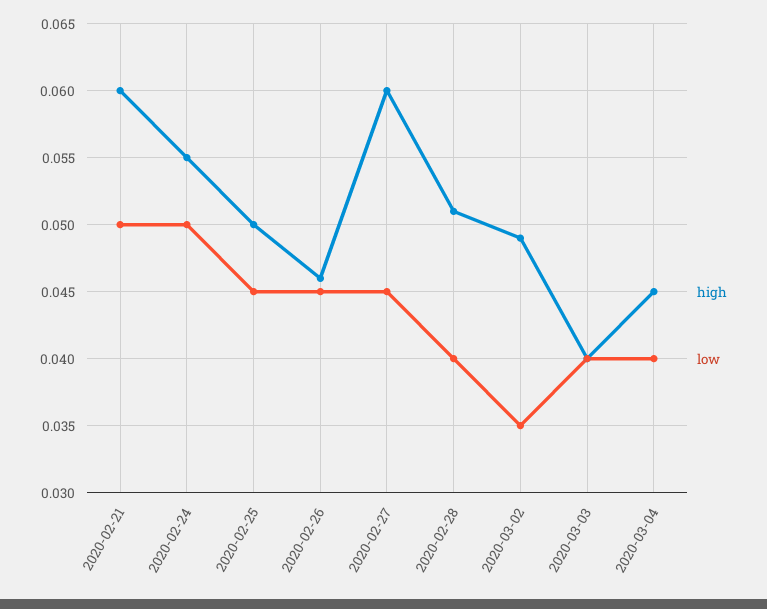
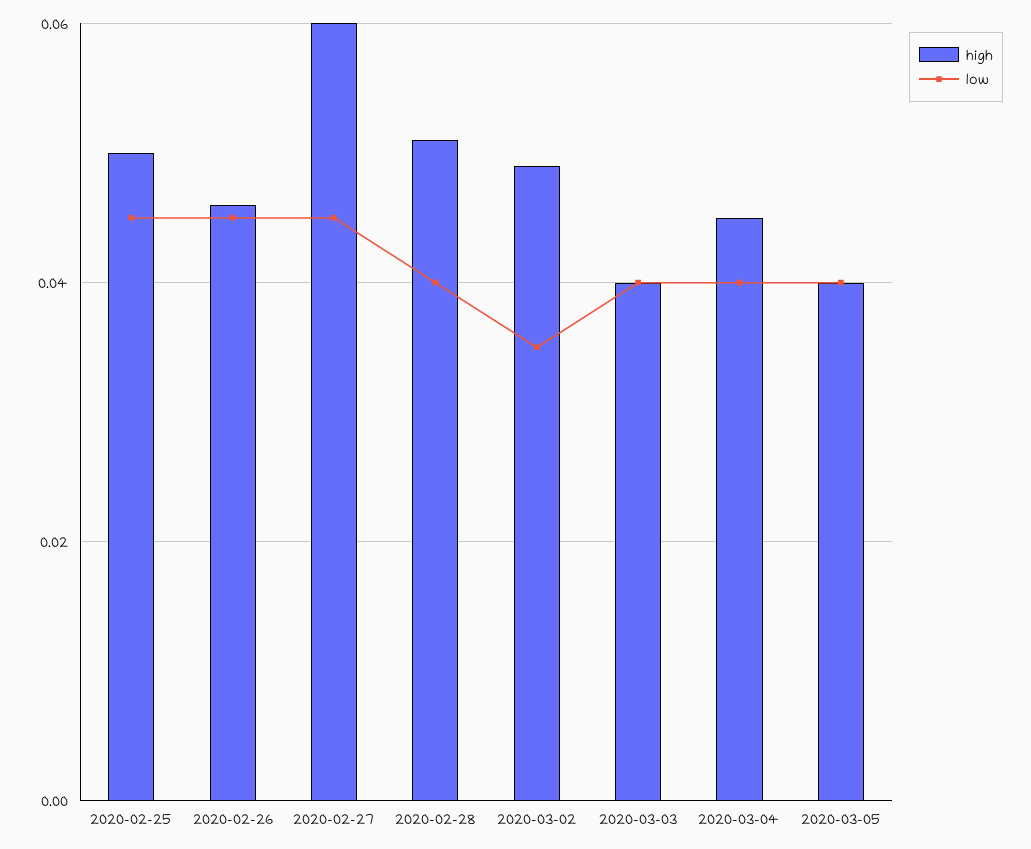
high, 2020-02-21: 0.06 -> none
low, 2020-02-21: 0.05 -> none
high, 2020-02-24: 0.055 -> none
low, 2020-02-24: 0.05 -> none
high, 2020-03-05: none -> 0.04
low, 2020-03-05: none -> 0.04

